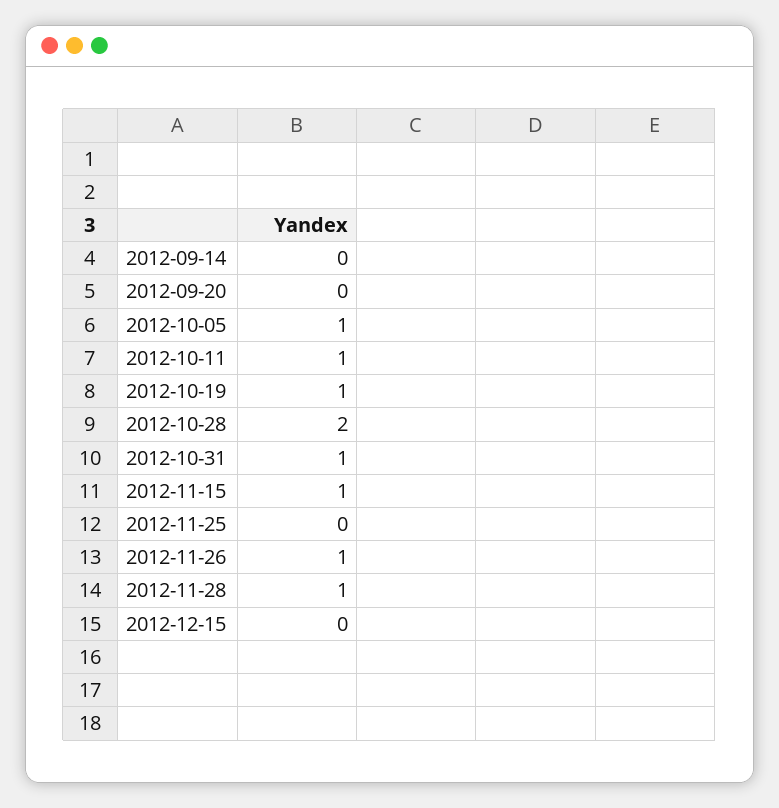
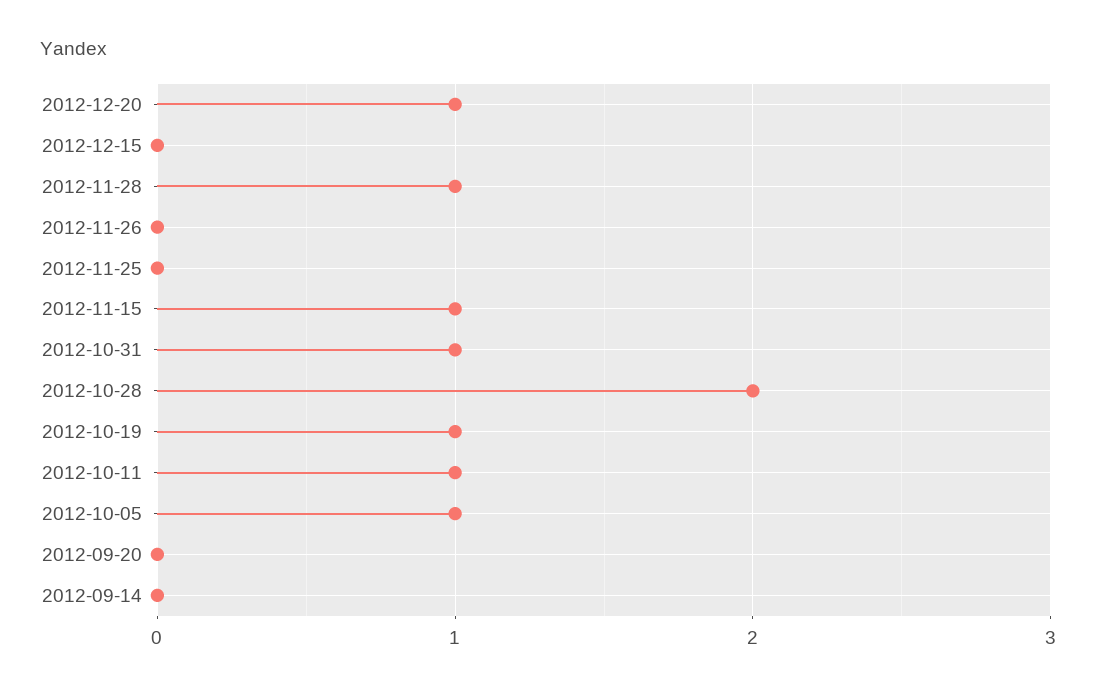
2012-11-26: 1 -> 0
2012-12-20: none -> 1

